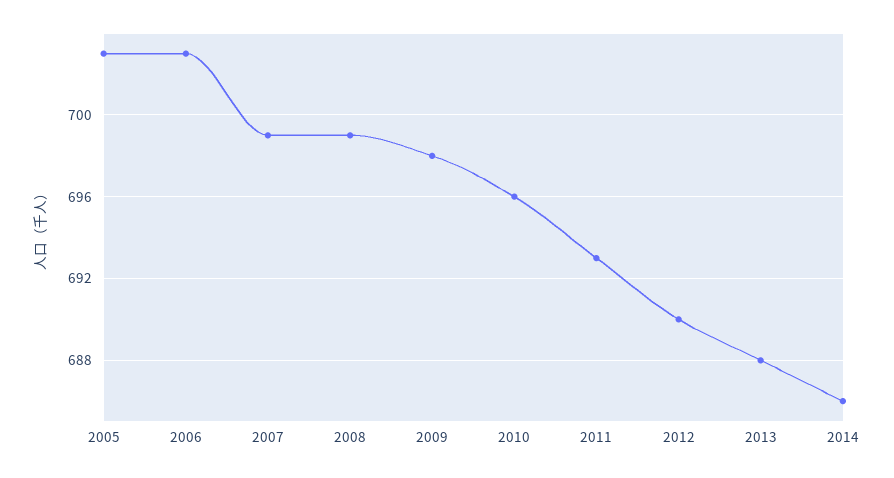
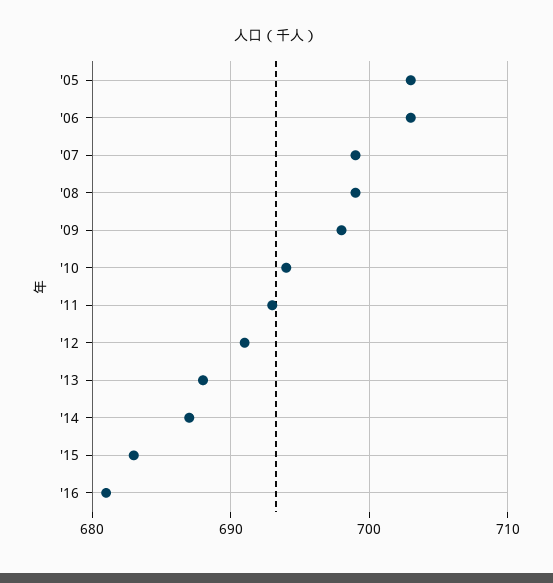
2010: 696 -> 694
2012: 690 -> 691
2014: 686 -> 687
'15: none -> 683
'16: none -> 681

